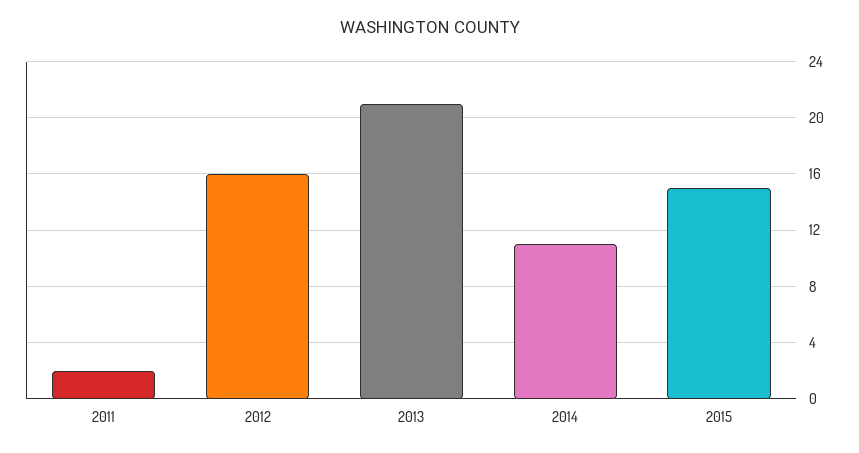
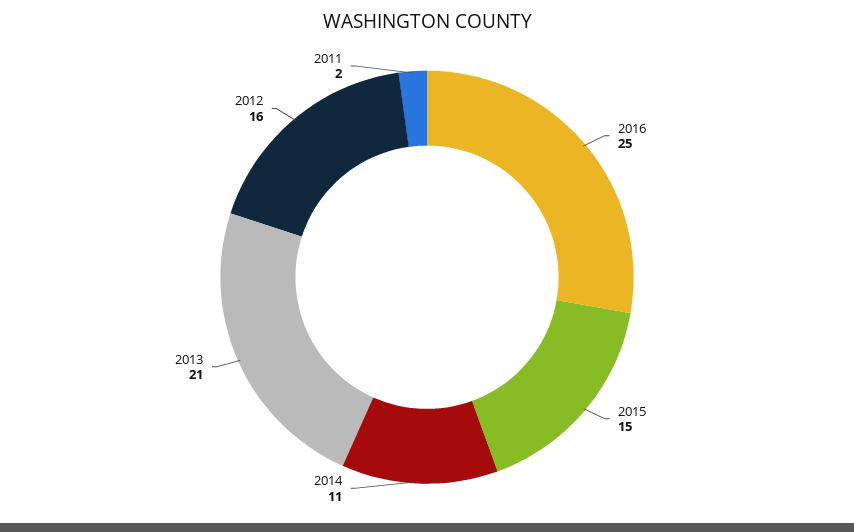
2016: none -> 25

